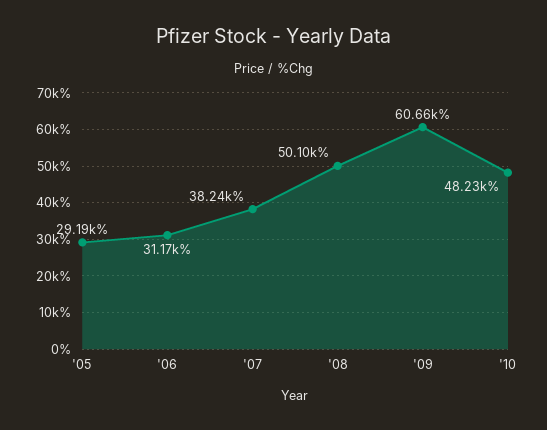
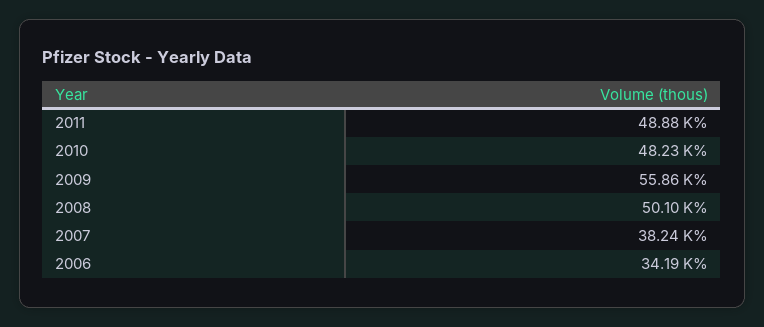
'05: 29190 -> none
'06: 31170 -> 34190
'09: 60660 -> 55860
2011: none -> 48880

